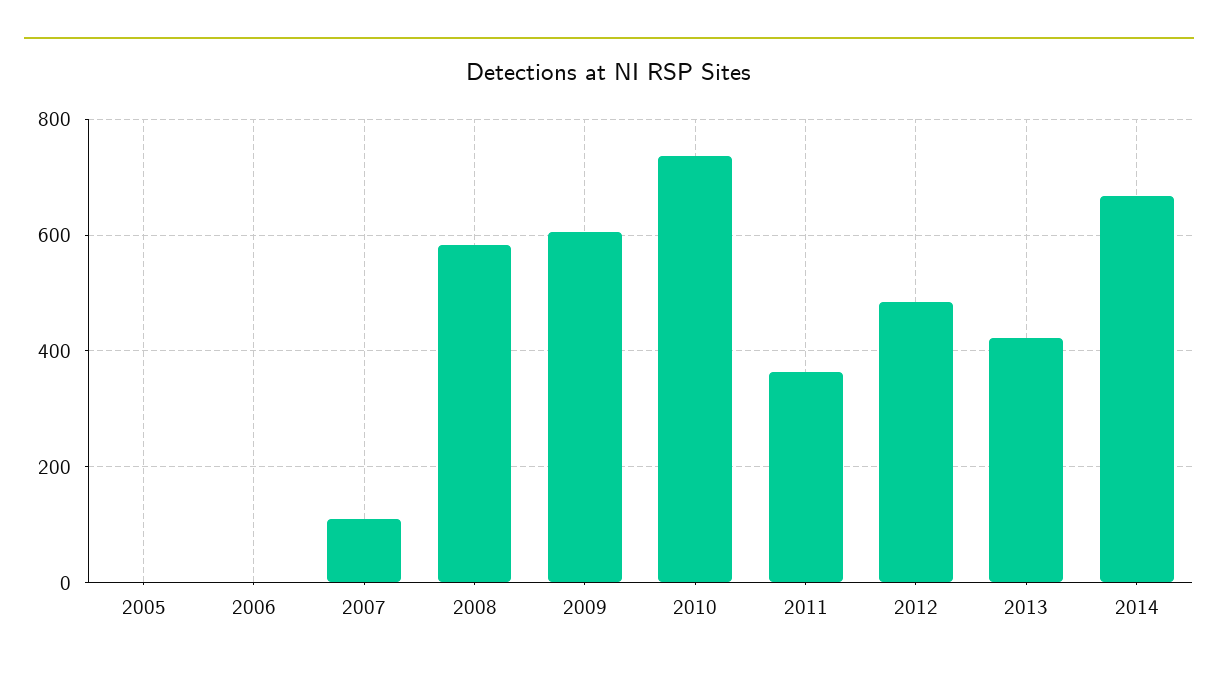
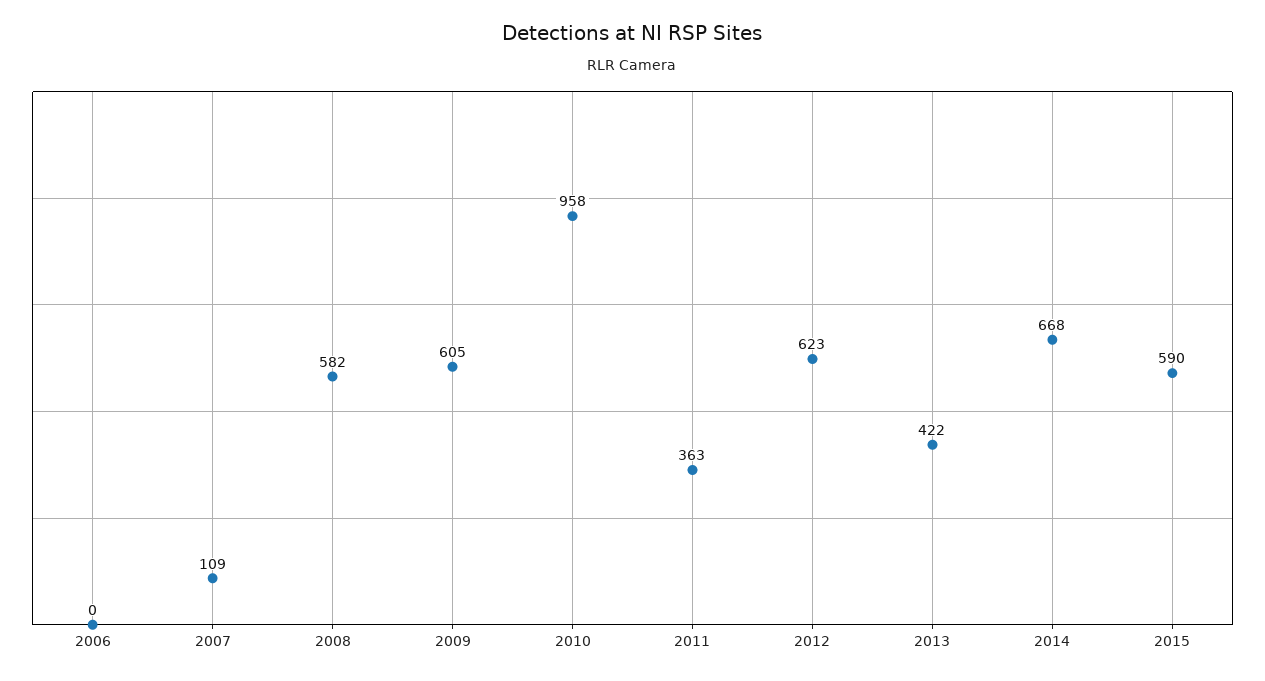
2005: 0 -> none
2010: 740 -> 958
2012: 480 -> 623
2015: none -> 590

